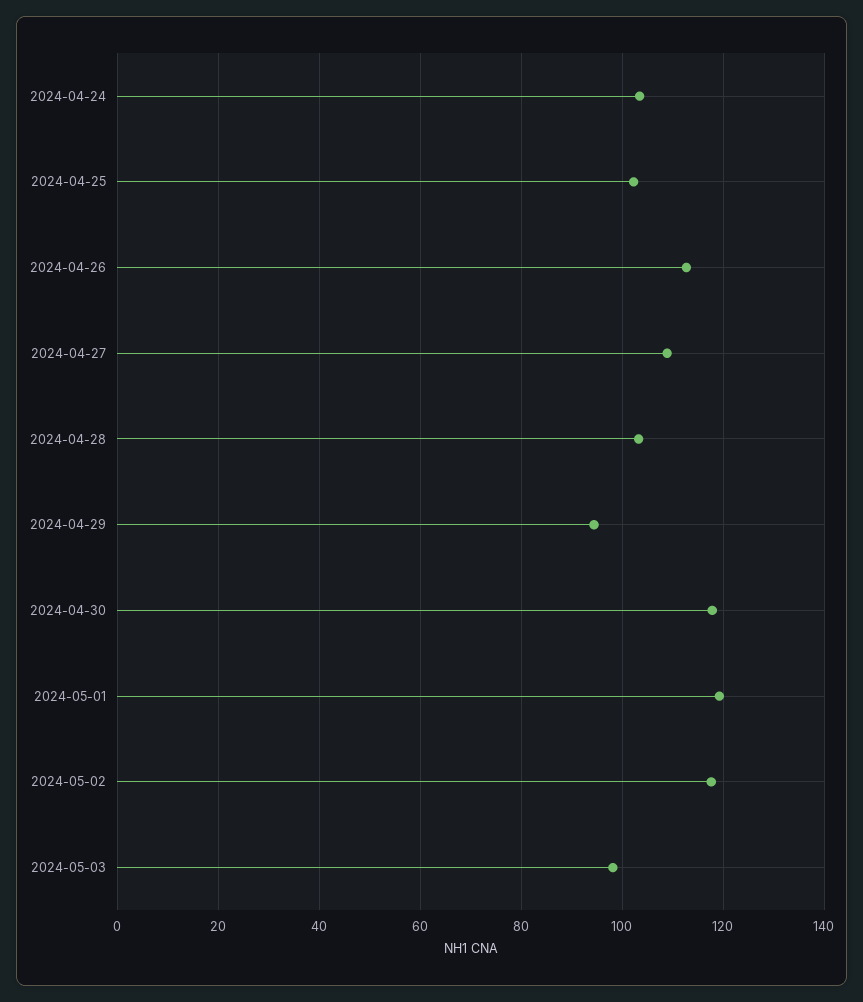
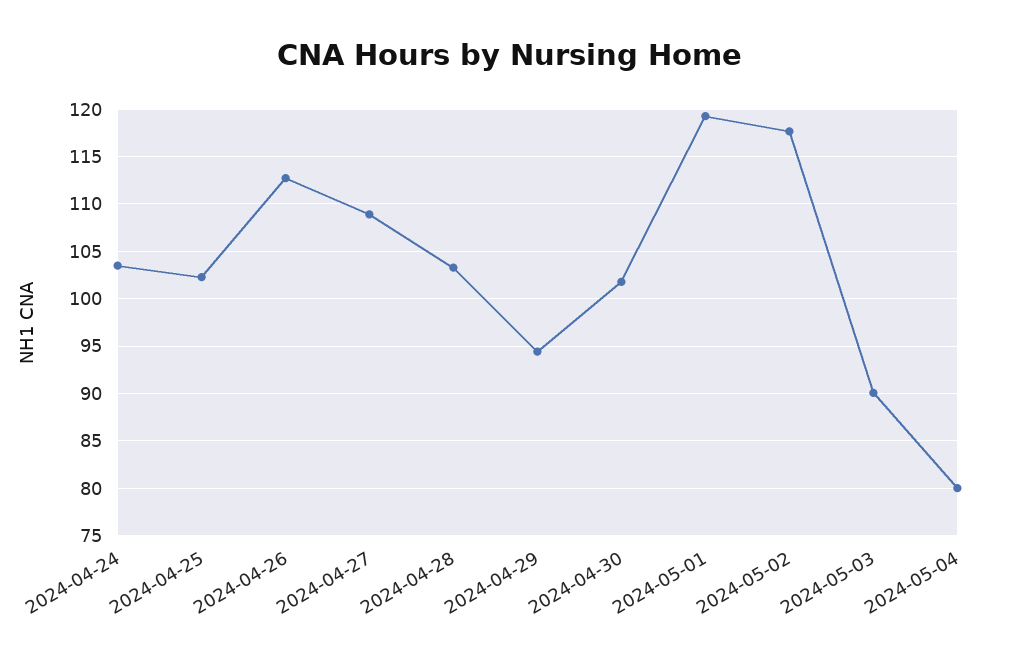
2024-04-30: 118 -> 102
2024-05-03: 98 -> 90
2024-05-04: none -> 80

